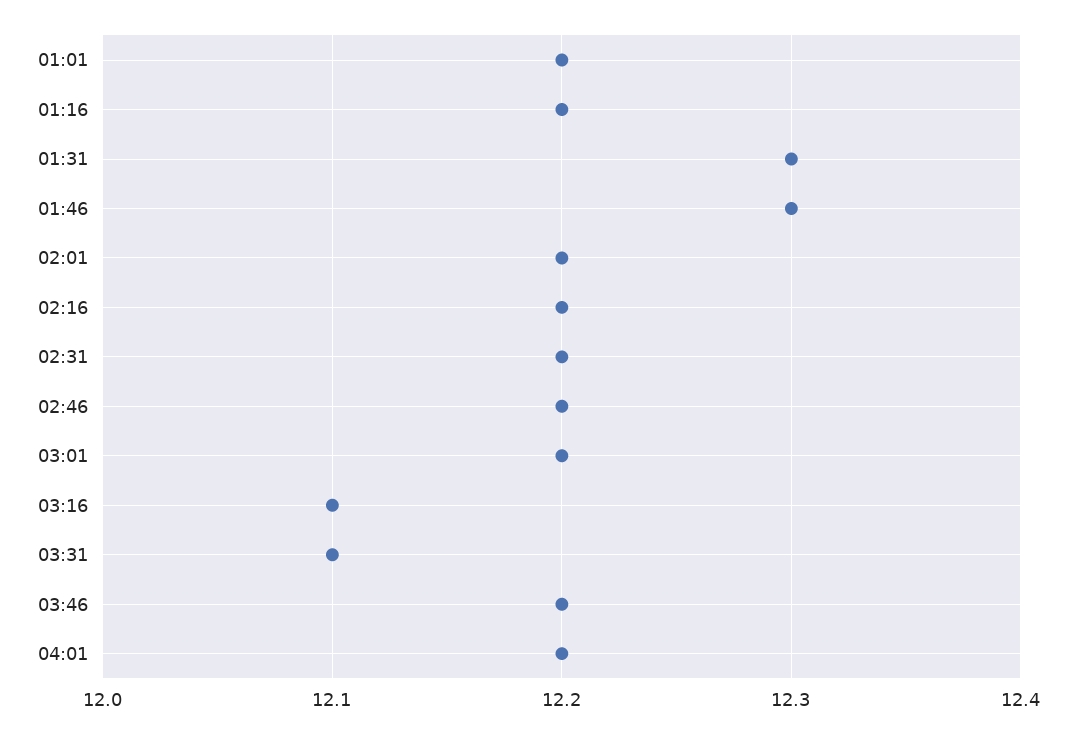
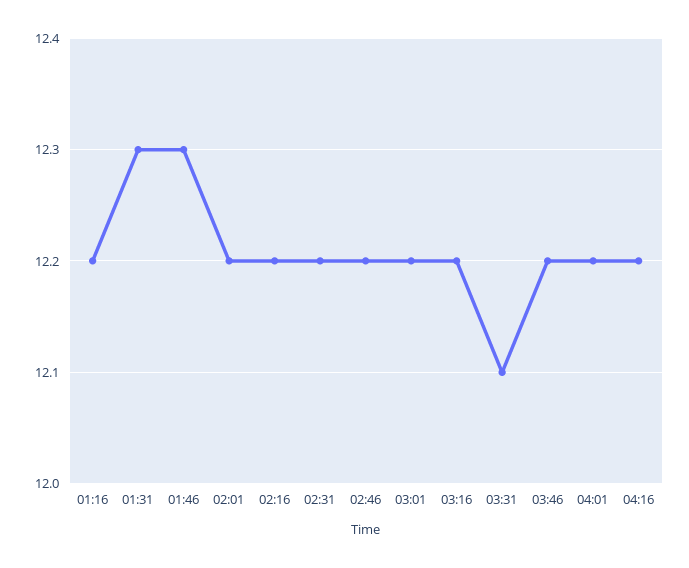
01:01: 12.2 -> none
03:16: 12.1 -> 12.2
04:16: none -> 12.2

